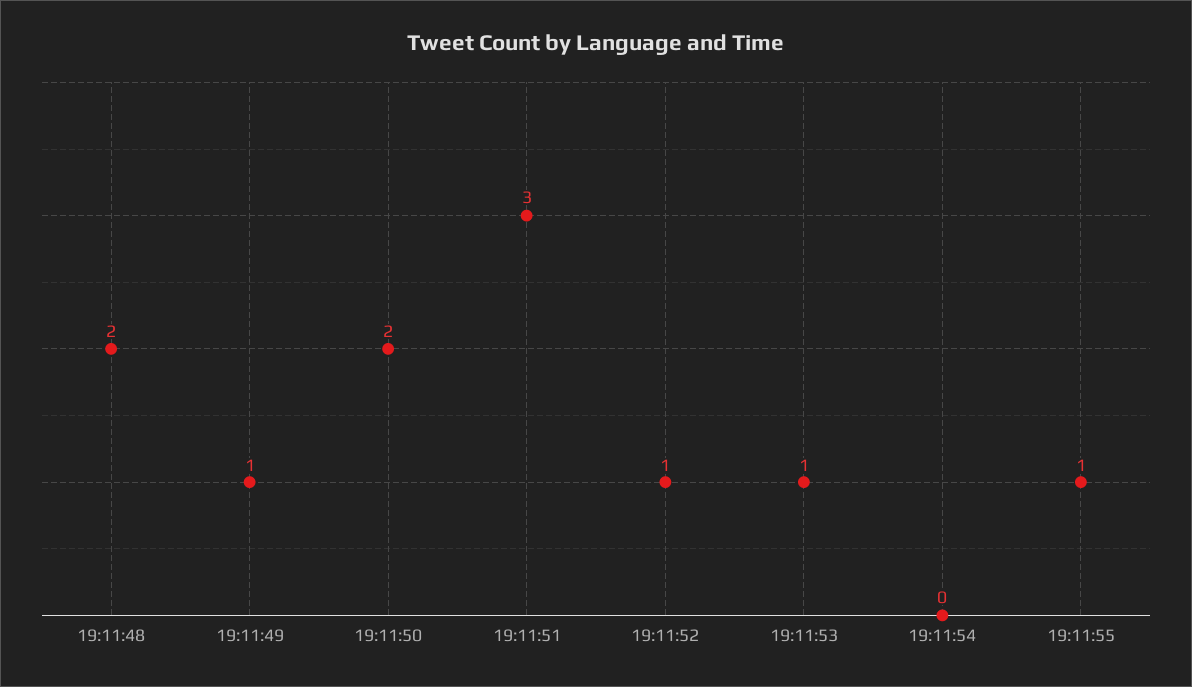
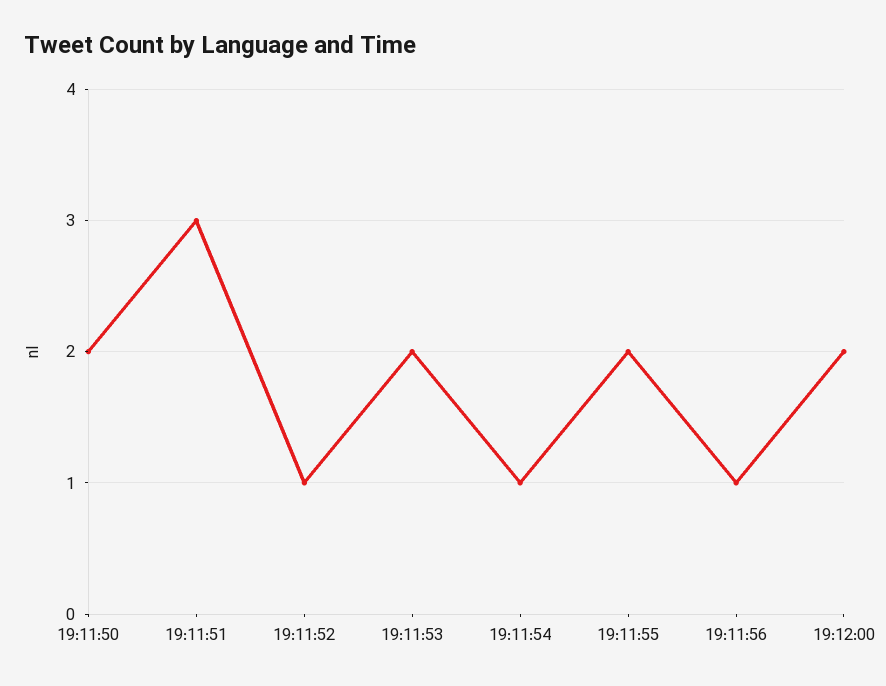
19:11:48: 2 -> none
19:11:49: 1 -> none
19:11:53: 1 -> 2
19:11:54: 0 -> 1
19:11:55: 1 -> 2
19:11:56: none -> 1
19:12:00: none -> 2

